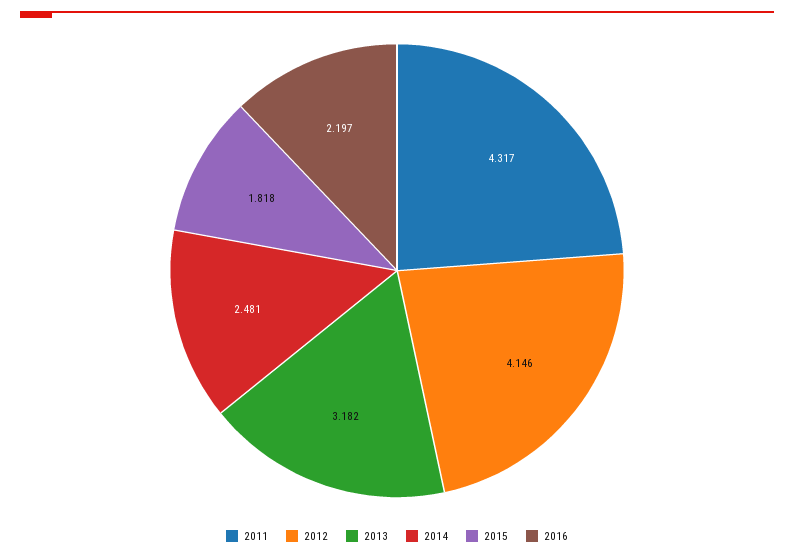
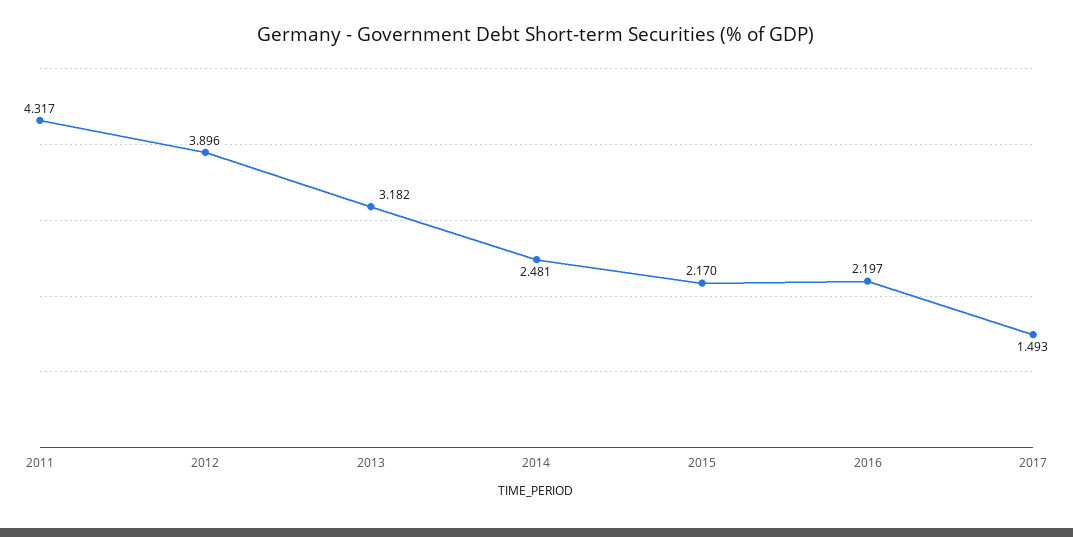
2012: 4.146 -> 3.896
2015: 1.818 -> 2.17
2017: none -> 1.493

